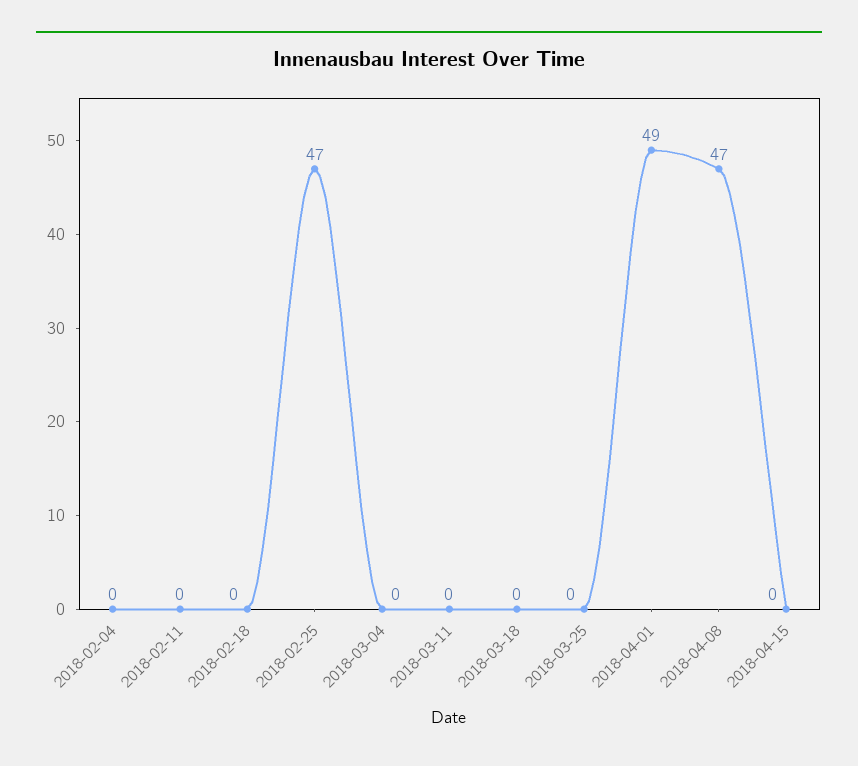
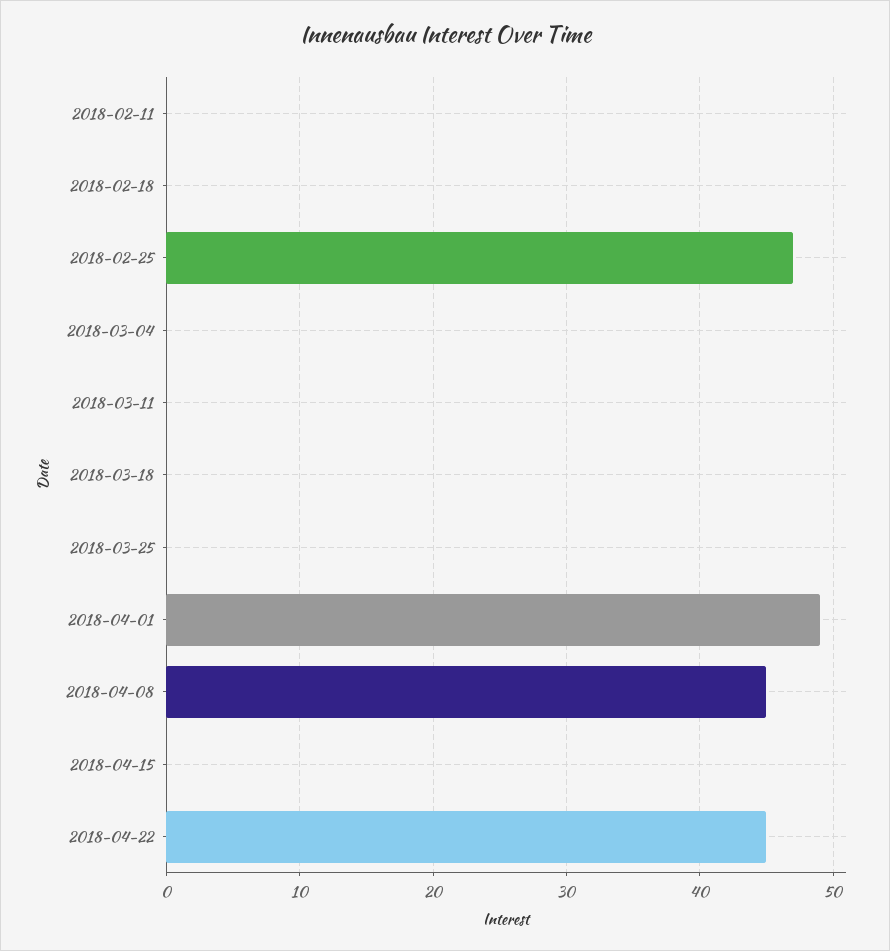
2018-02-04: 0 -> none
2018-04-08: 47 -> 45
2018-04-22: none -> 45

